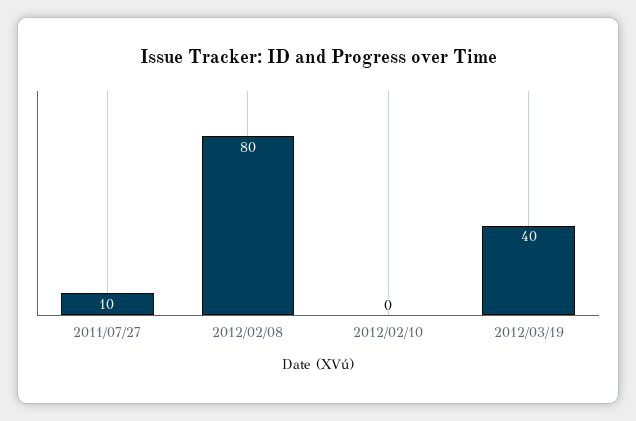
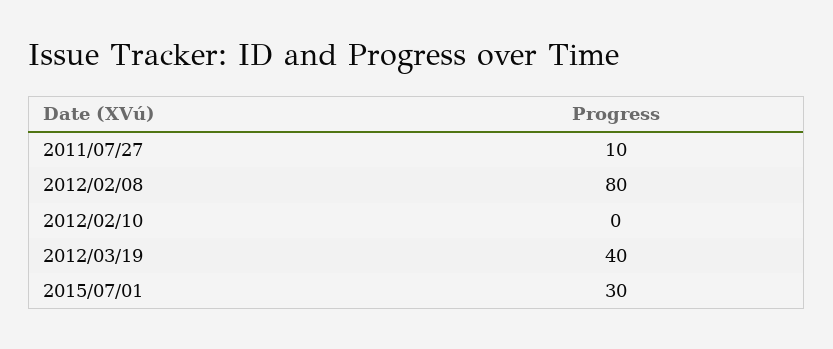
2015/07/01: none -> 30

